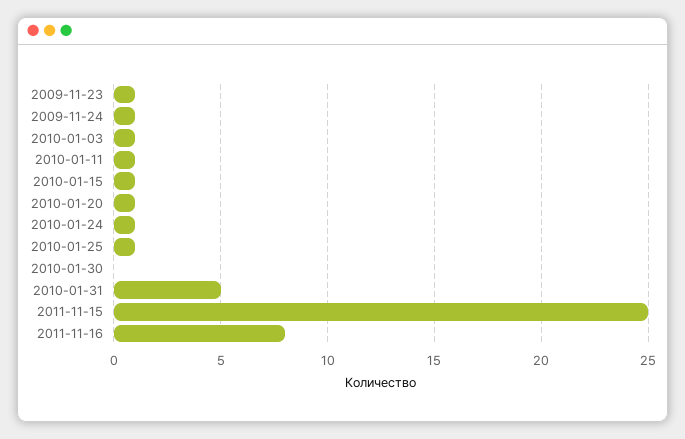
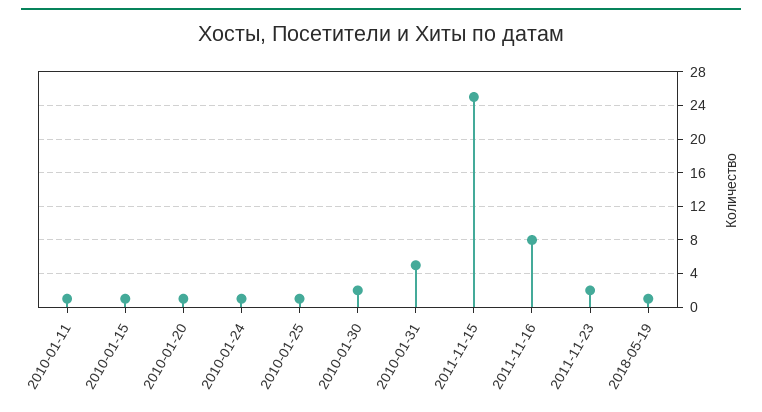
2009-11-23: 1 -> none
2009-11-24: 1 -> none
2010-01-03: 1 -> none
2010-01-30: 0 -> 2
2011-11-23: none -> 2
2018-05-19: none -> 1

